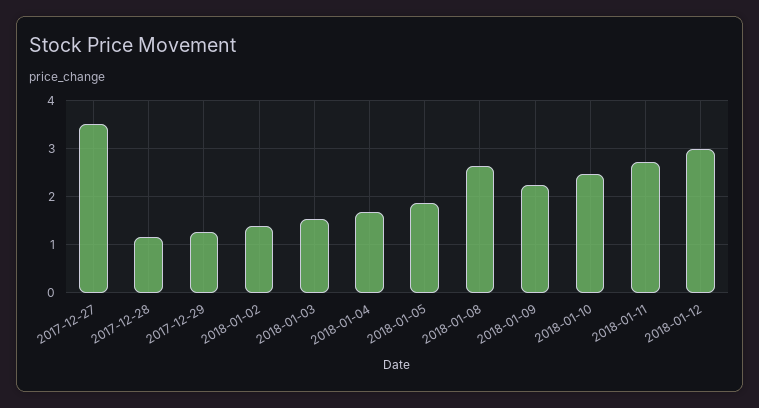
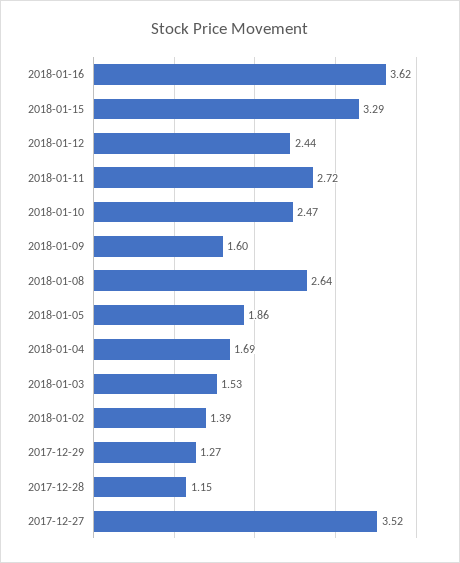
2018-01-09: 2.2 -> 1.6
2018-01-12: 3 -> 2.44
2018-01-16: none -> 3.62
2018-01-15: none -> 3.29

